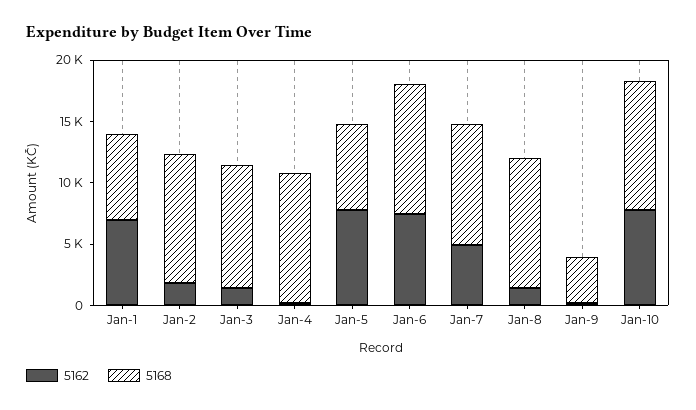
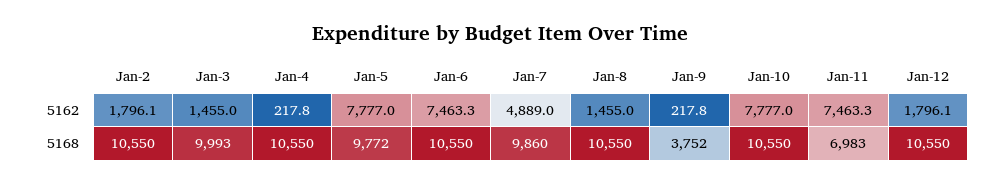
5162, Jan-1: 7000 -> none
5168, Jan-1: 7000 -> none
5168, Jan-5: 7000 -> 9772
5162, Jan-11: none -> 7463.3
5162, Jan-12: none -> 1796.1
5168, Jan-11: none -> 6983
5168, Jan-12: none -> 10550

